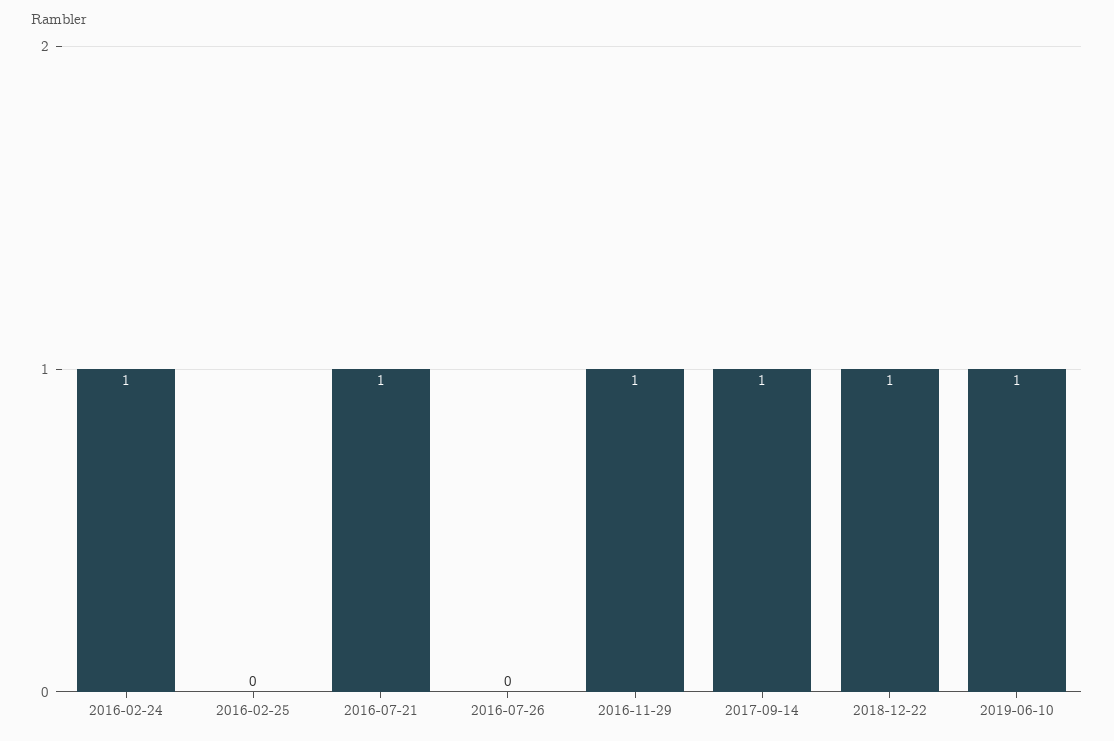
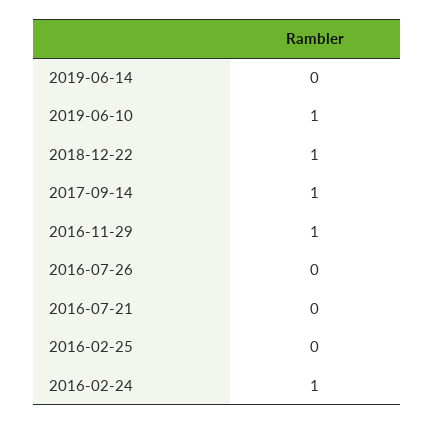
2016-07-21: 1 -> 0
2019-06-14: none -> 0

